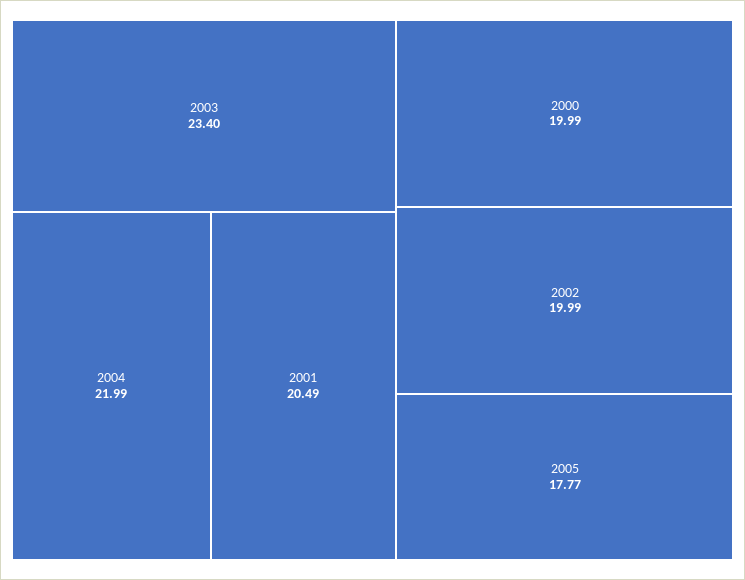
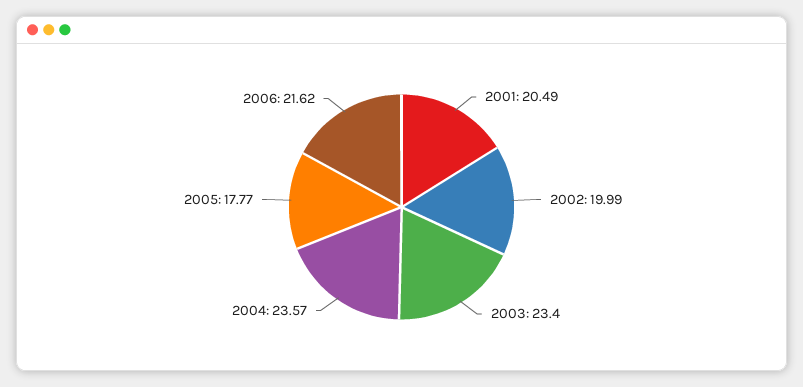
2004: 21.99 -> 23.57
2000: 19.99 -> none
2006: none -> 21.62

